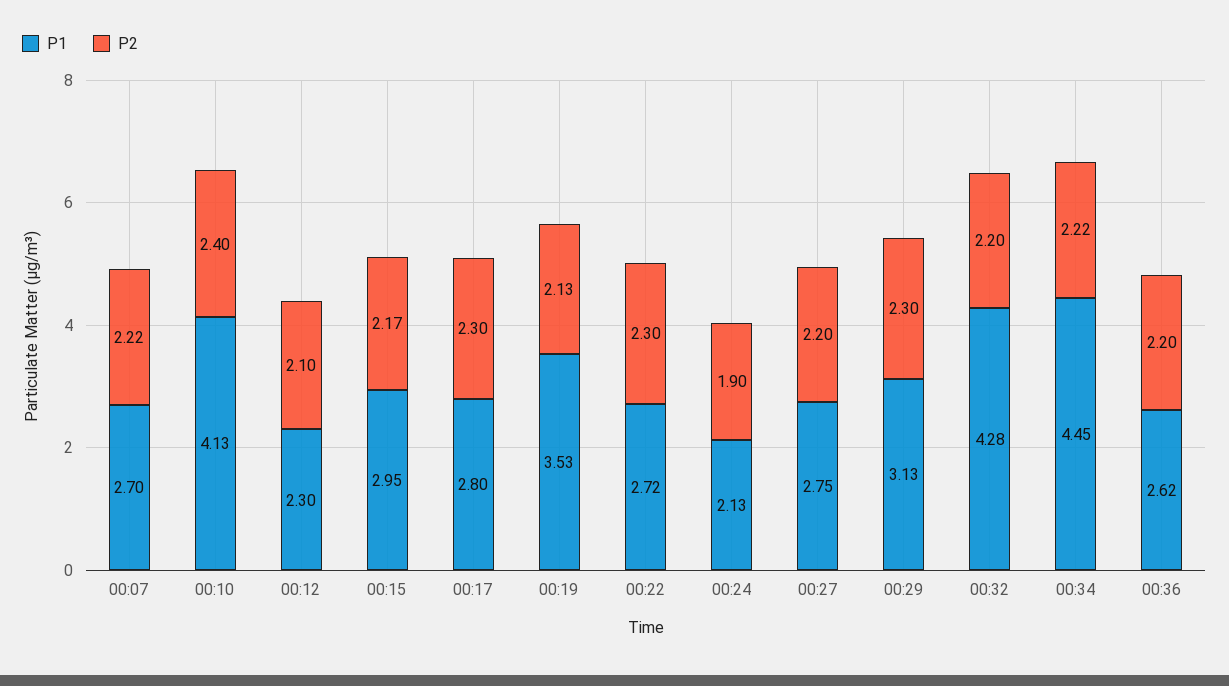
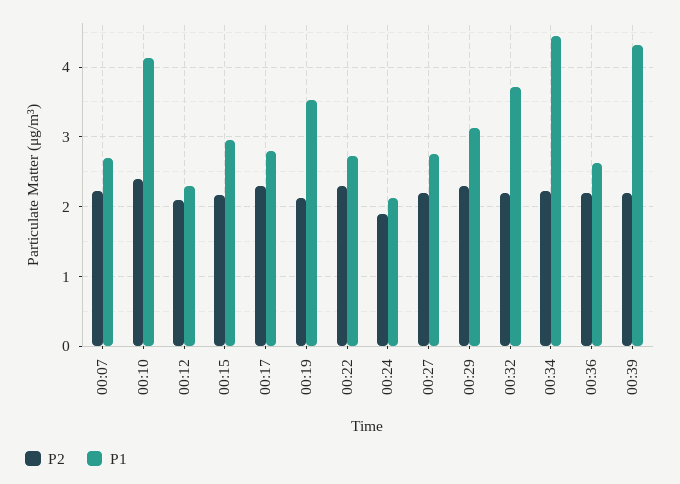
P1, 00:32: 4.28 -> 3.7
P2, 00:39: none -> 2.2
P1, 00:39: none -> 4.3

